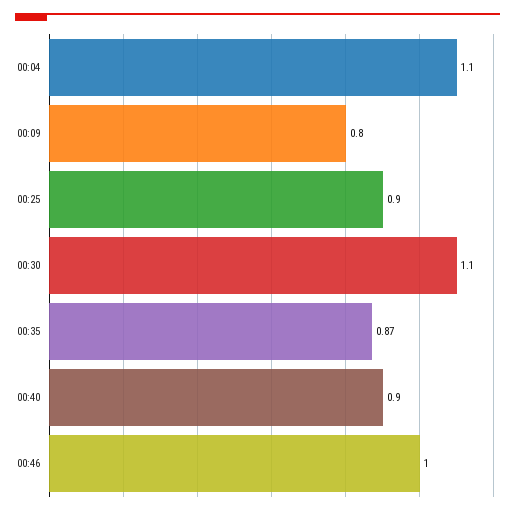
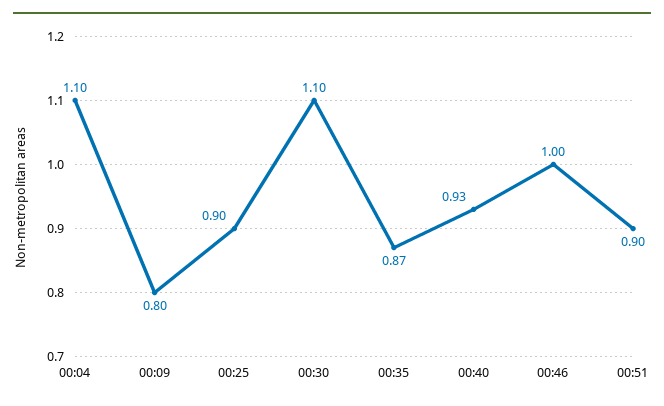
00:40: 0.9 -> 0.93
00:51: none -> 0.9

